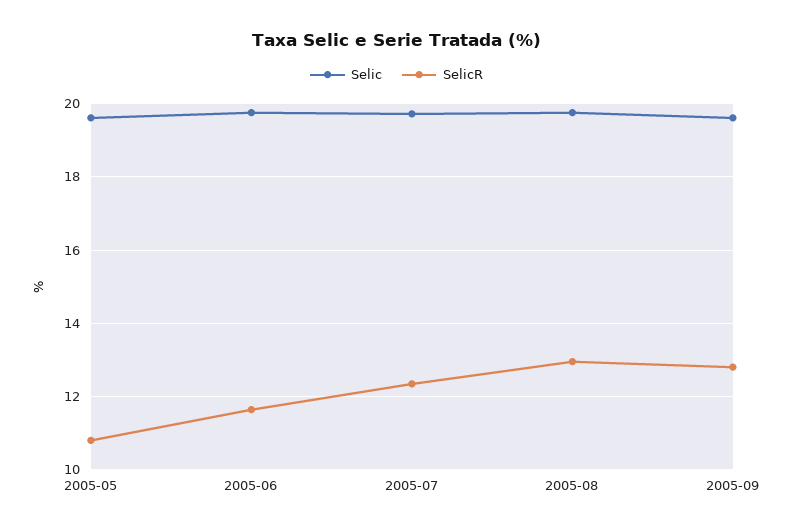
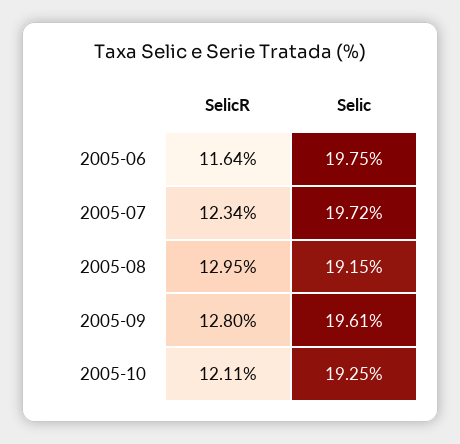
Selic, 2005-05: 19.6 -> none
SelicR, 2005-05: 10.8 -> none
Selic, 2005-08: 19.8 -> 19.15
SelicR, 2005-10: none -> 12.11
Selic, 2005-10: none -> 19.25

